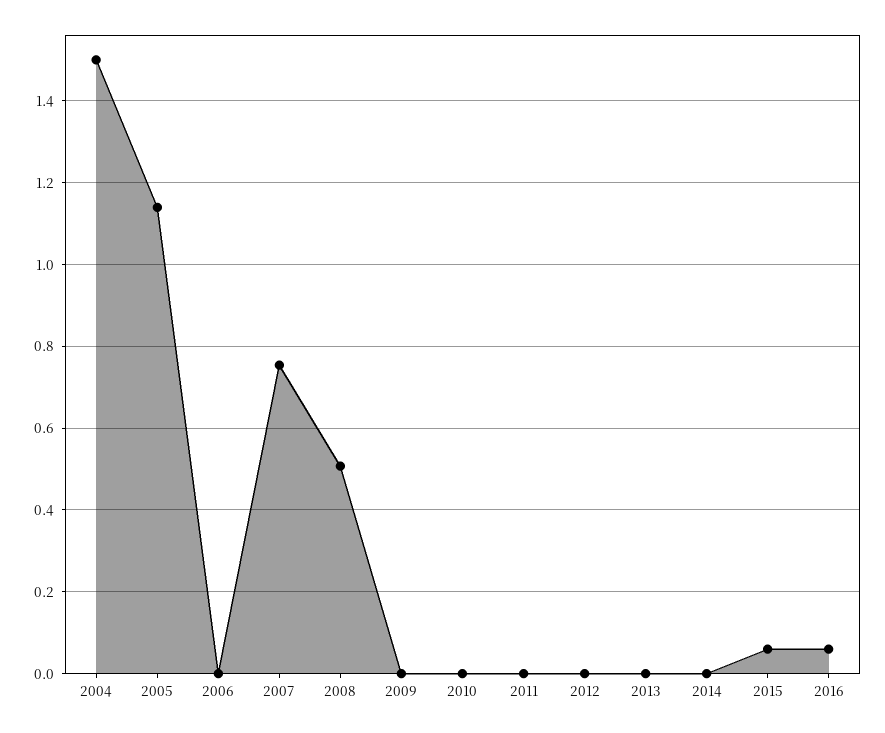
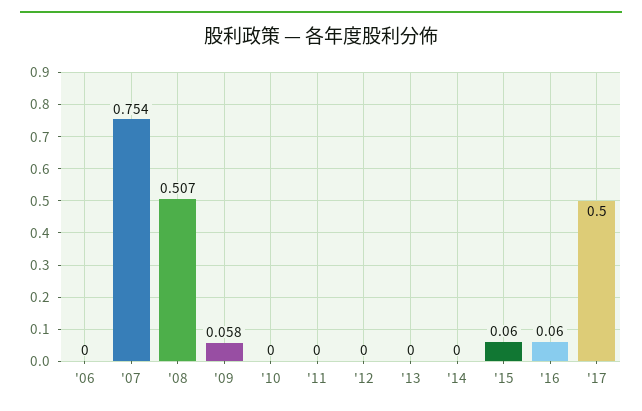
2004: 1.5 -> none
2005: 1.14 -> none
2009: 0 -> 0.058
'17: none -> 0.5

